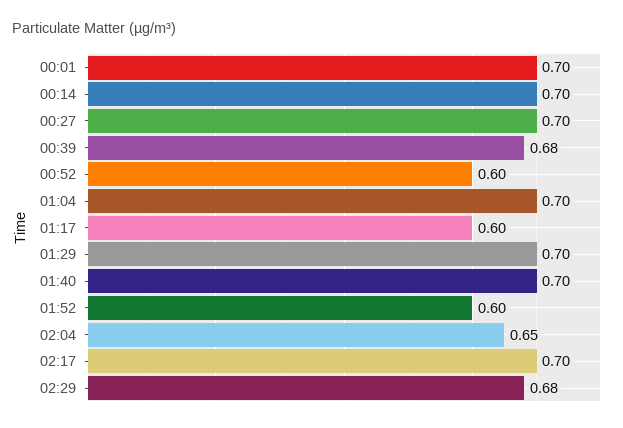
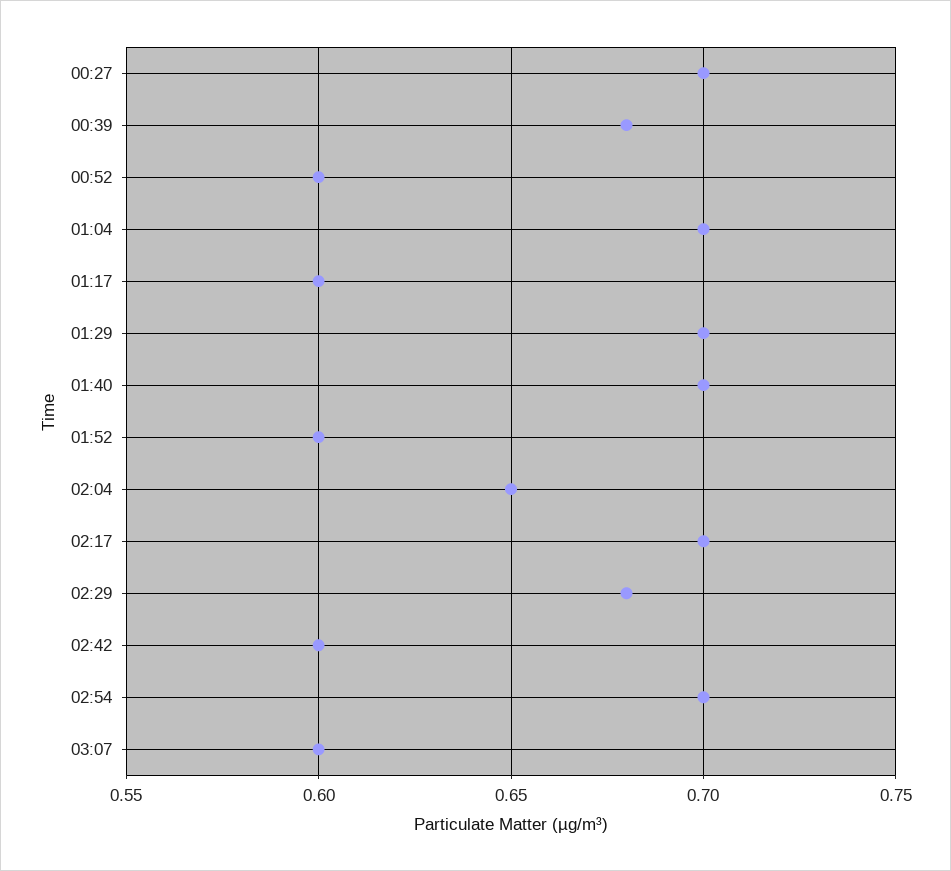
00:01: 0.7 -> none
00:14: 0.7 -> none
02:42: none -> 0.6
02:54: none -> 0.7
03:07: none -> 0.6

